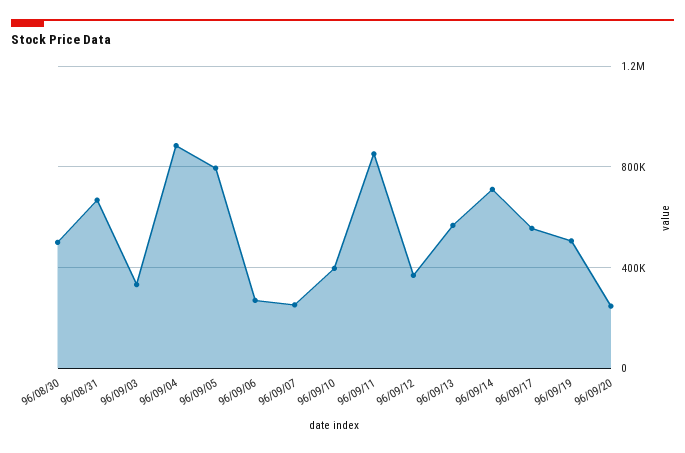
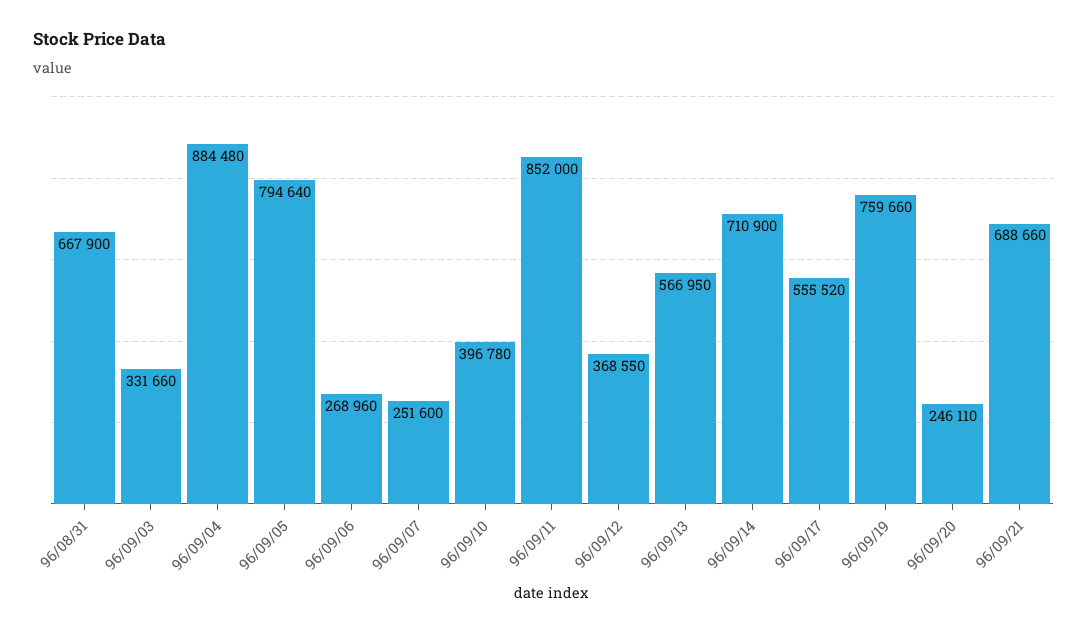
96/08/30: 500000 -> none
96/09/19: 500000 -> 759660
96/09/21: none -> 688660

